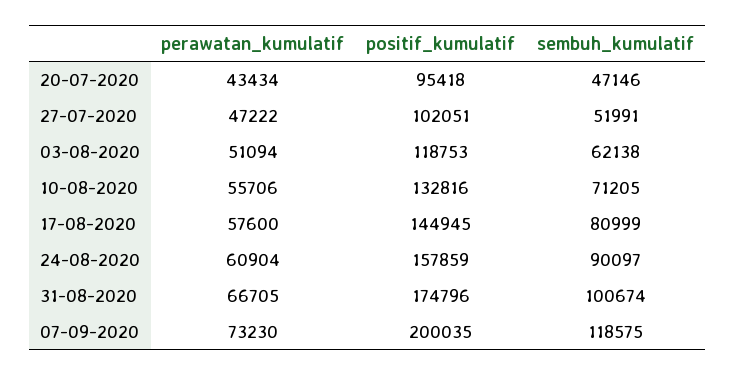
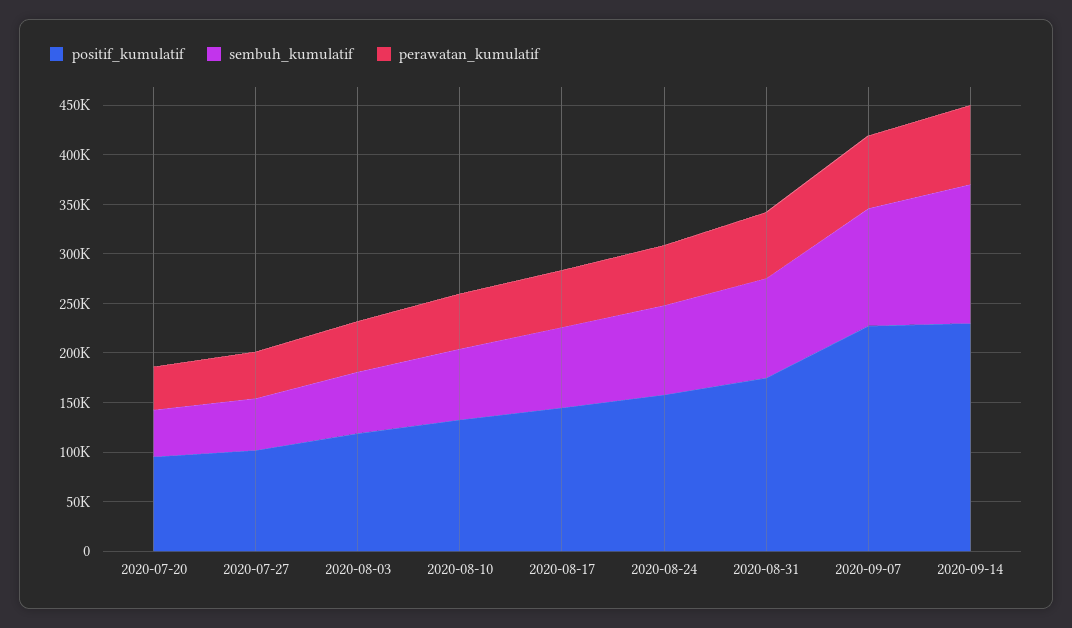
positif_kumulatif, 07-09-2020: 200035 -> 230000
positif_kumulatif, 2020-09-14: none -> 230000
sembuh_kumulatif, 2020-09-14: none -> 140000
perawatan_kumulatif, 2020-09-14: none -> 80000

